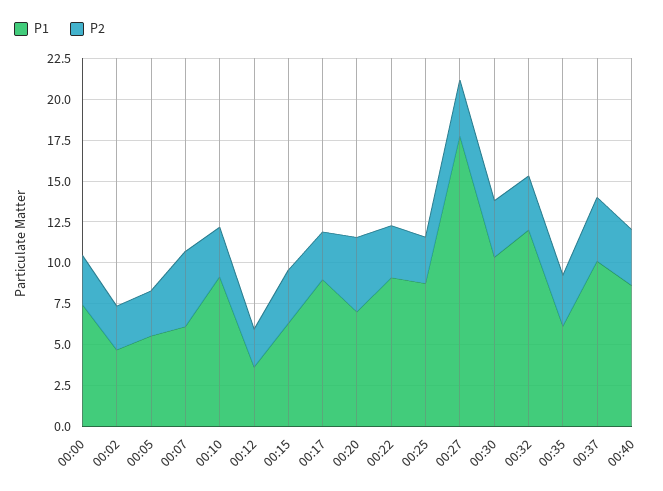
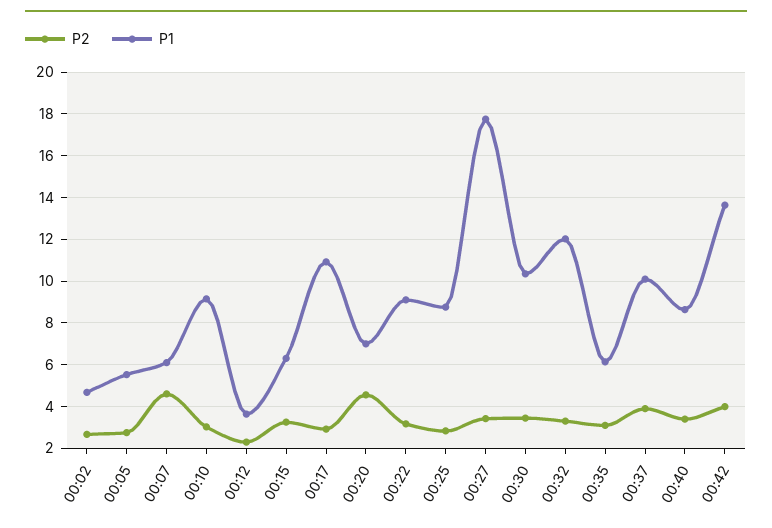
P1, 00:00: 7.5 -> none
P2, 00:00: 3 -> none
P1, 00:17: 9 -> 11
P2, 00:42: none -> 4
P1, 00:42: none -> 13.5

